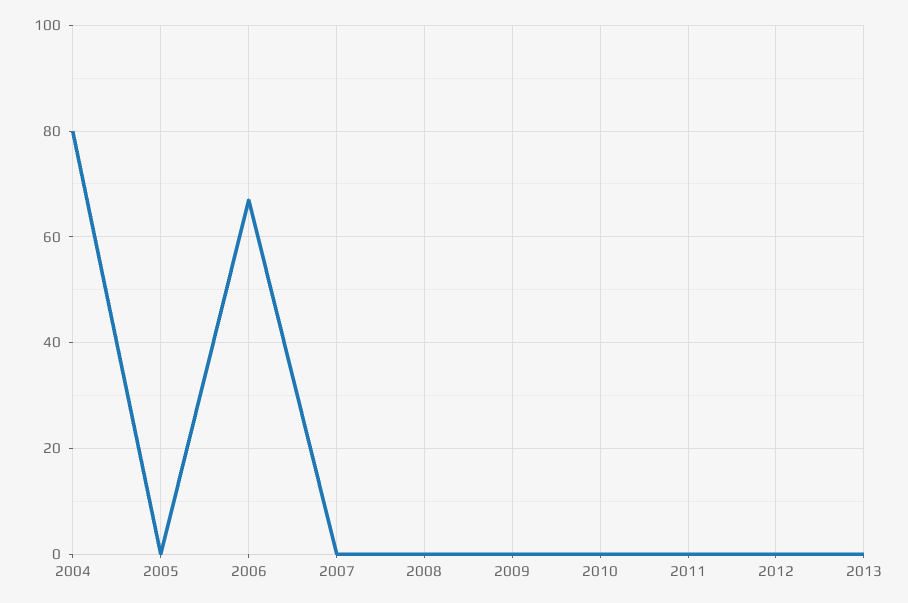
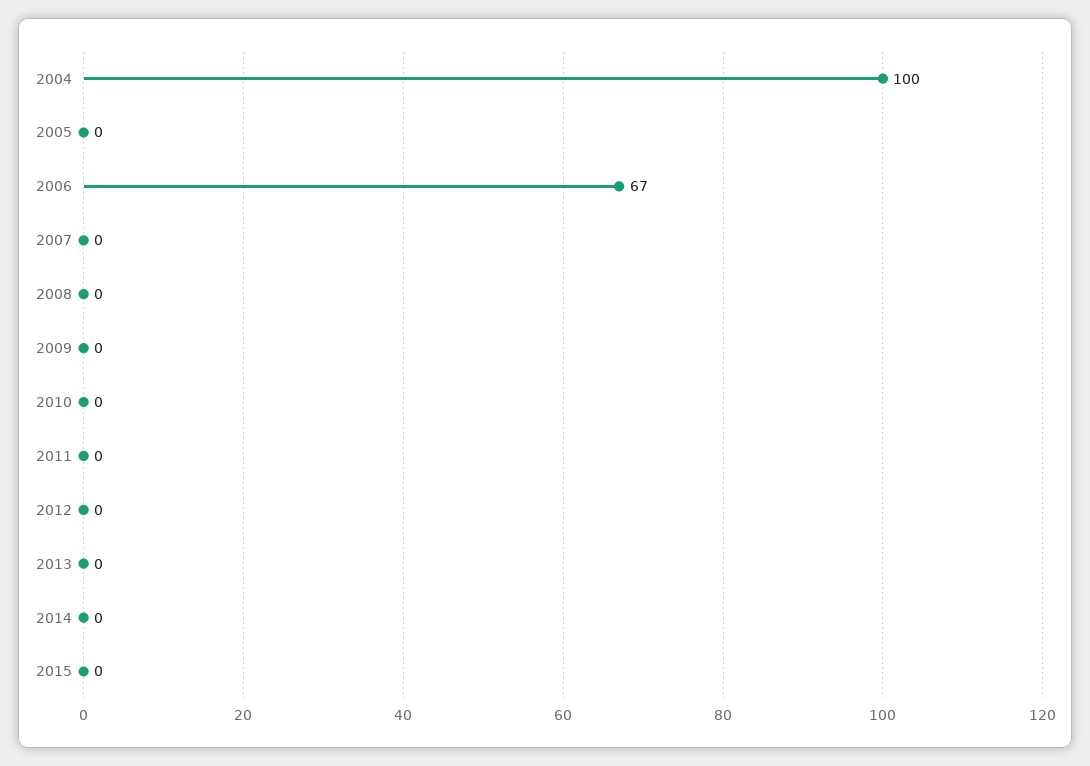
2004: 80 -> 100
2014: none -> 0
2015: none -> 0

